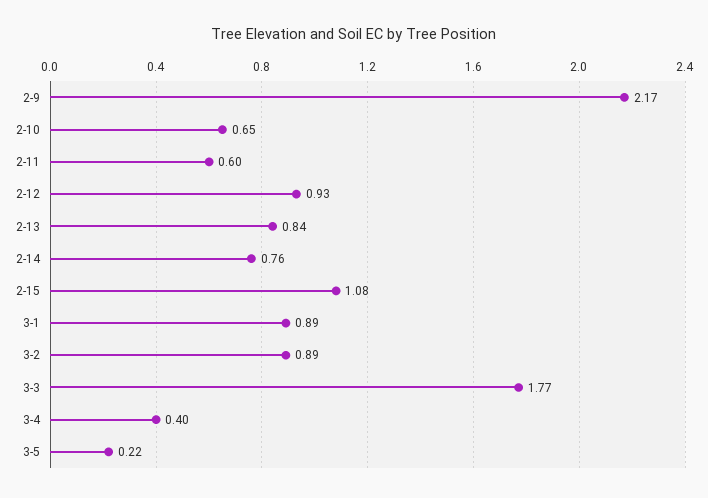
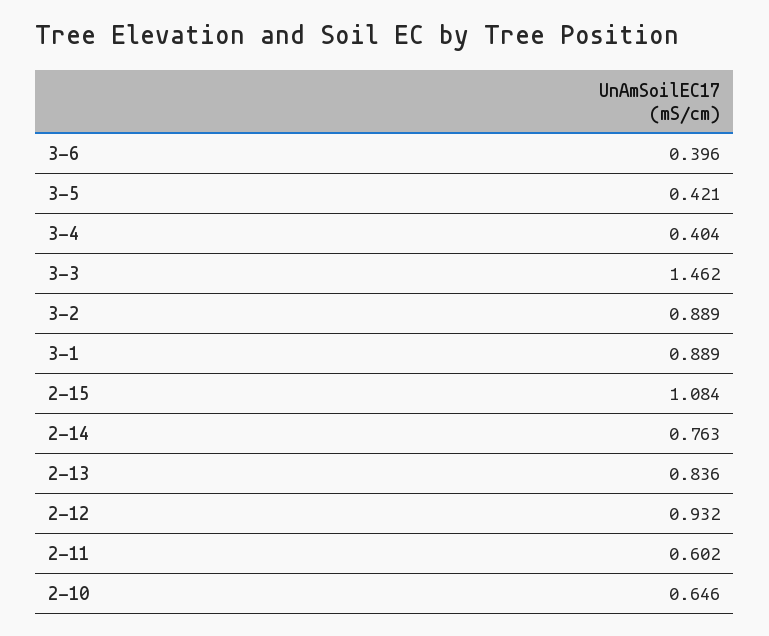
2-9: 2.17 -> none
3-3: 1.77 -> 1.462
3-5: 0.22 -> 0.421
3-6: none -> 0.396

